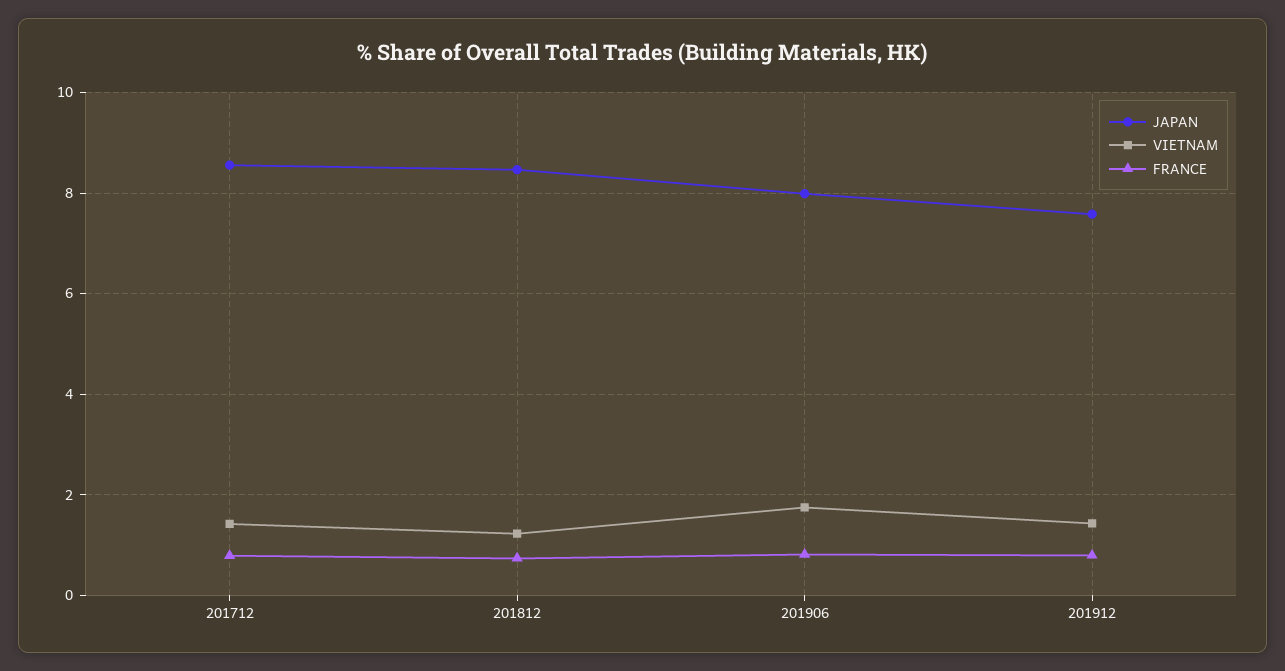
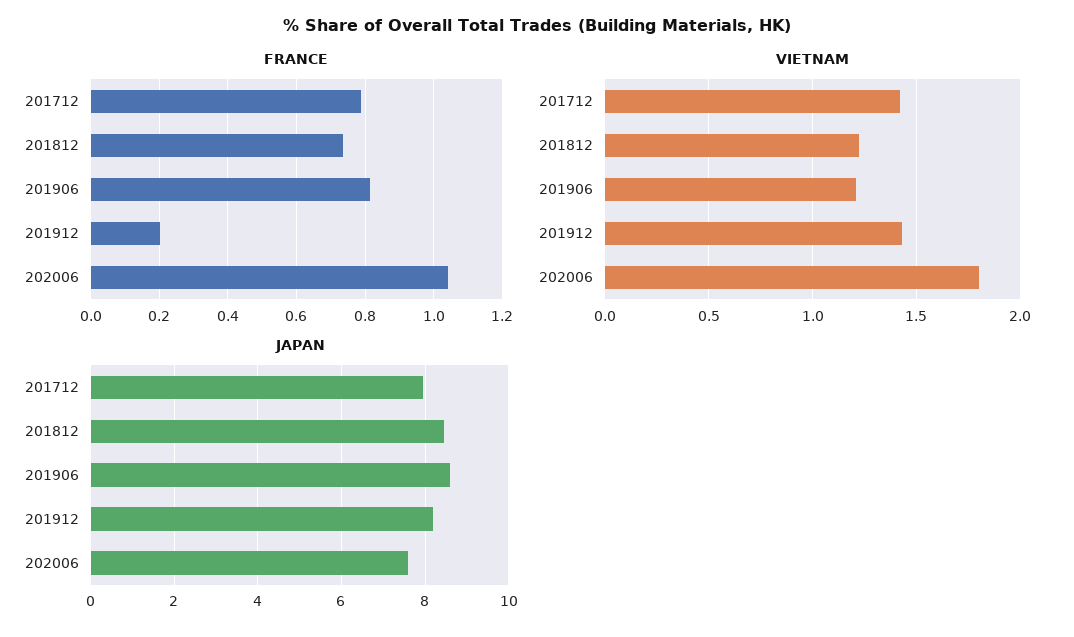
JAPAN, 201712: 8.6 -> 8
JAPAN, 201906: 8 -> 8.6
VIETNAM, 201906: 1.8 -> 1.2
JAPAN, 201912: 7.6 -> 8.2
FRANCE, 201912: 0.8 -> 0.2
FRANCE, 202006: none -> 1.04
VIETNAM, 202006: none -> 1.8
JAPAN, 202006: none -> 7.6

